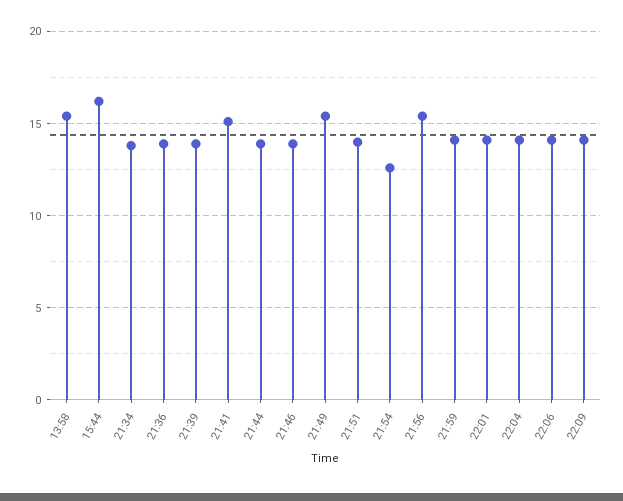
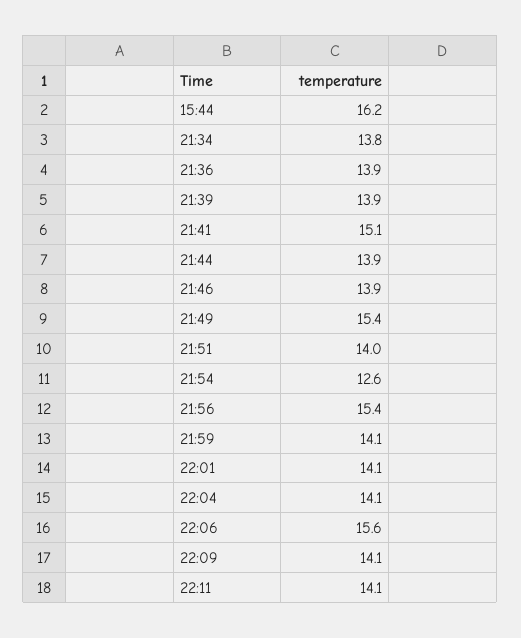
13:58: 15.5 -> none
22:06: 14 -> 15.6
22:11: none -> 14.1

